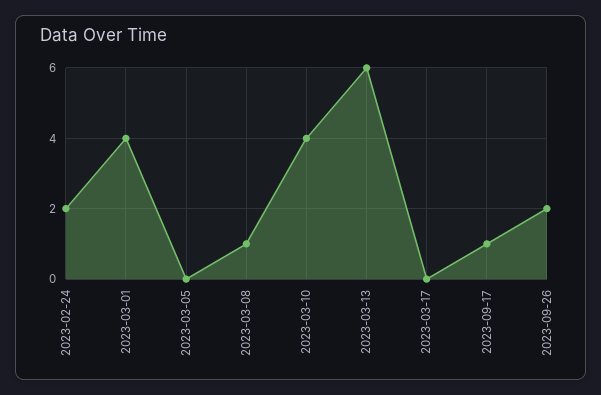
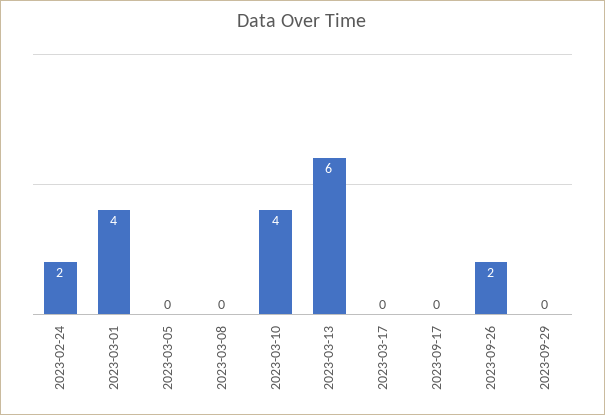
2023-03-08: 1 -> 0
2023-09-17: 1 -> 0
2023-09-29: none -> 0

